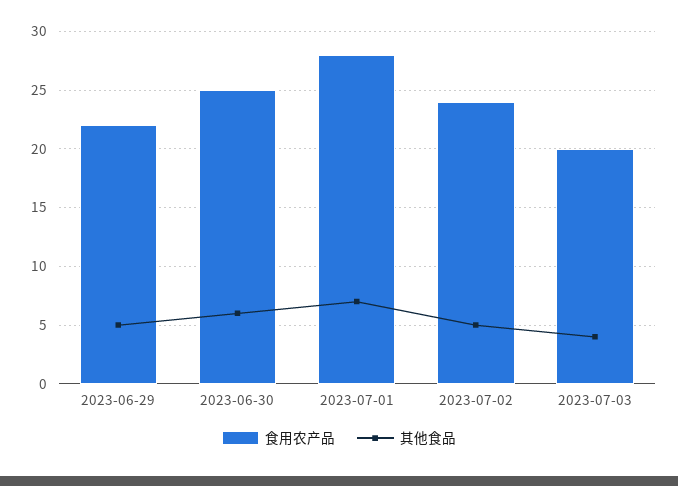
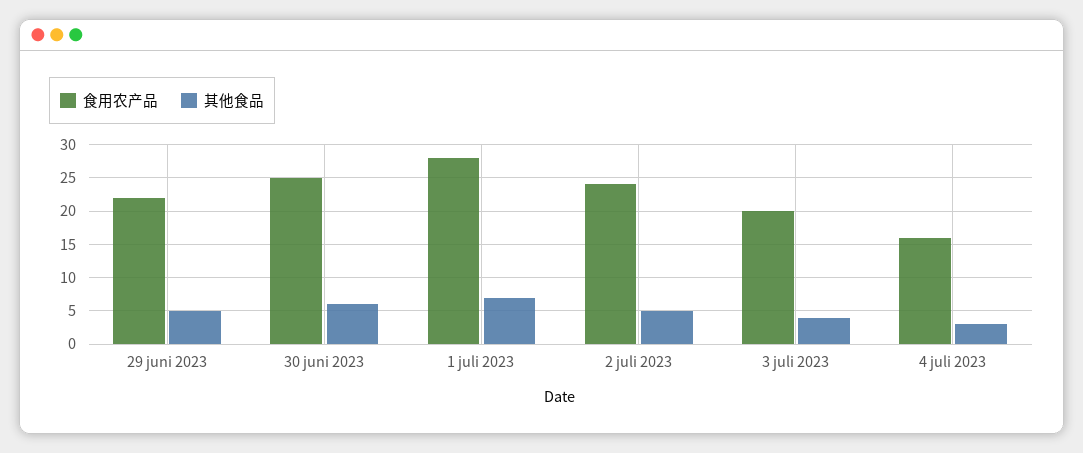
食用农产品, 4 juli 2023: none -> 16
其他食品, 4 juli 2023: none -> 3

